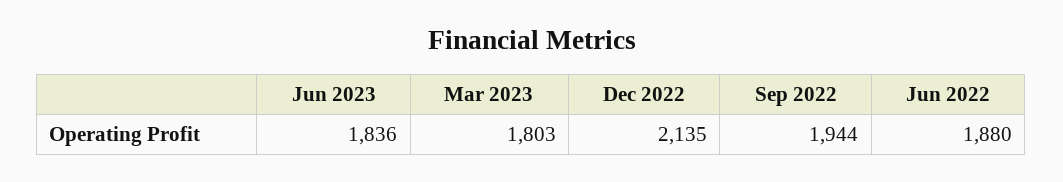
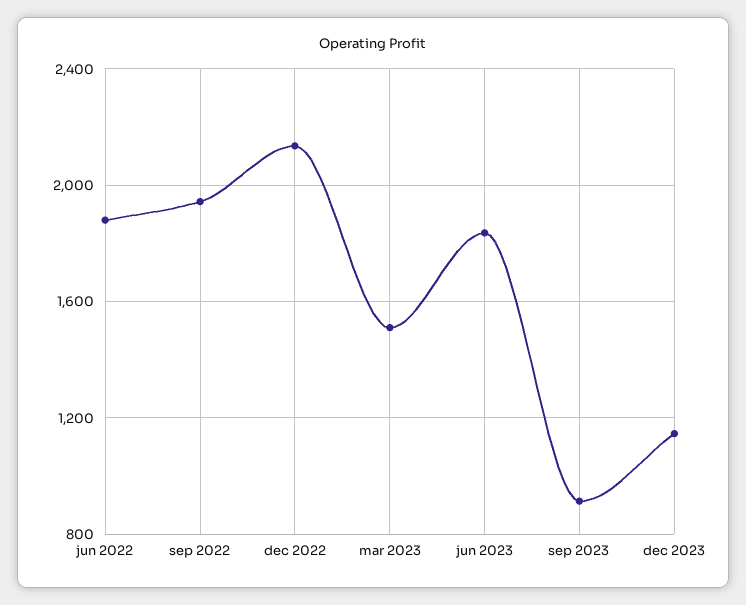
Mar 2023: 1803 -> 1500
sep 2023: none -> 900
dec 2023: none -> 1150

